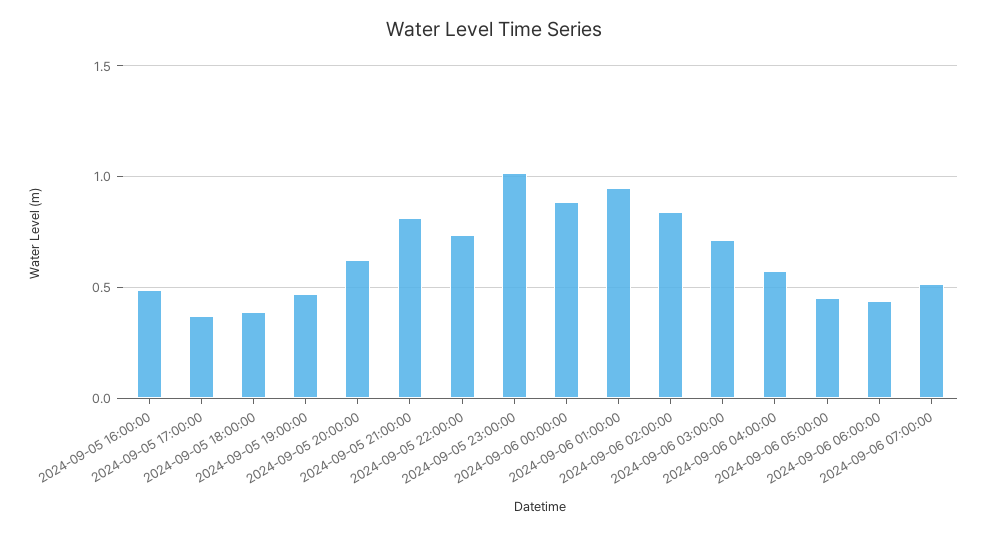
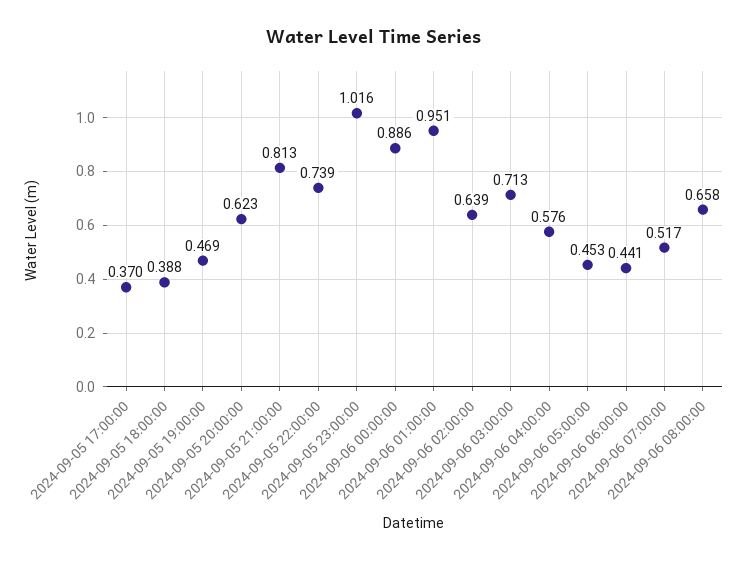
2024-09-05 16:00:00: 0.5 -> none
2024-09-06 02:00:00: 0.85 -> 0.639
2024-09-06 08:00:00: none -> 0.658

